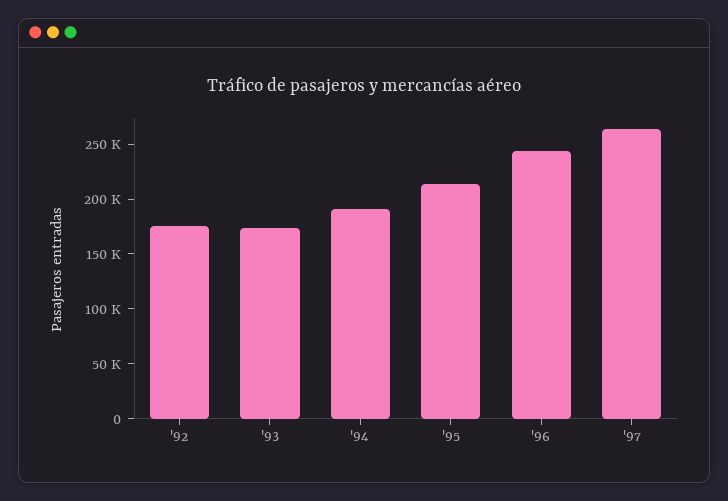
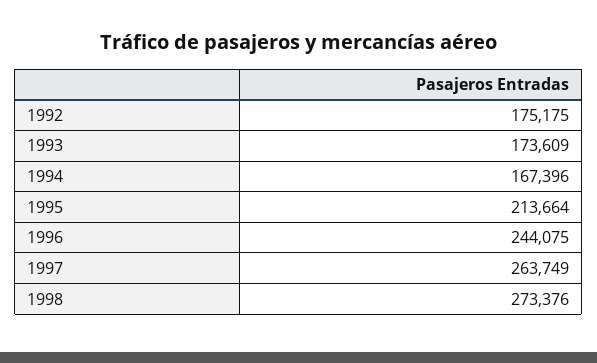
'94: 190000 -> 167396
1998: none -> 273376

